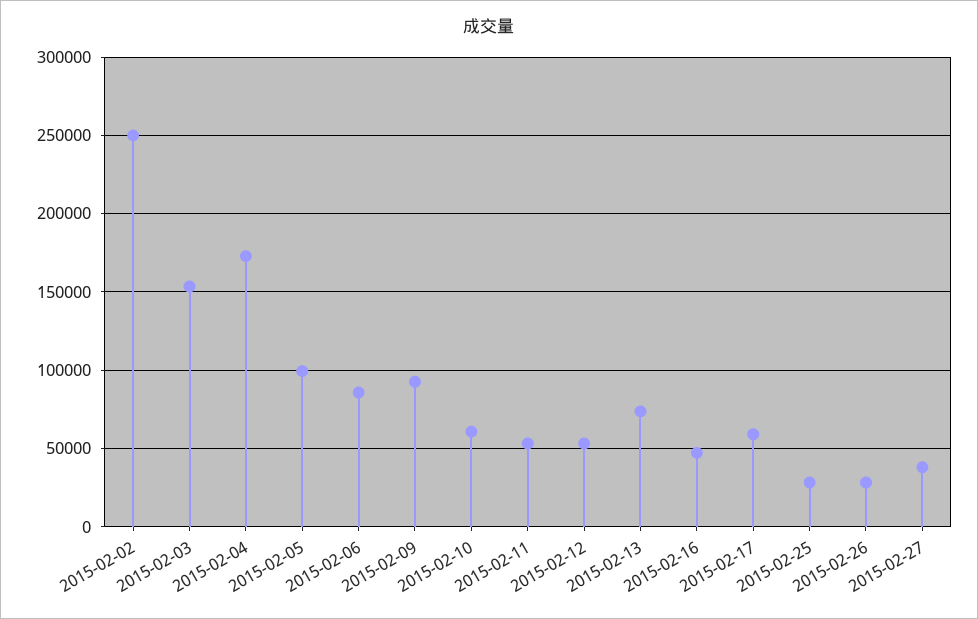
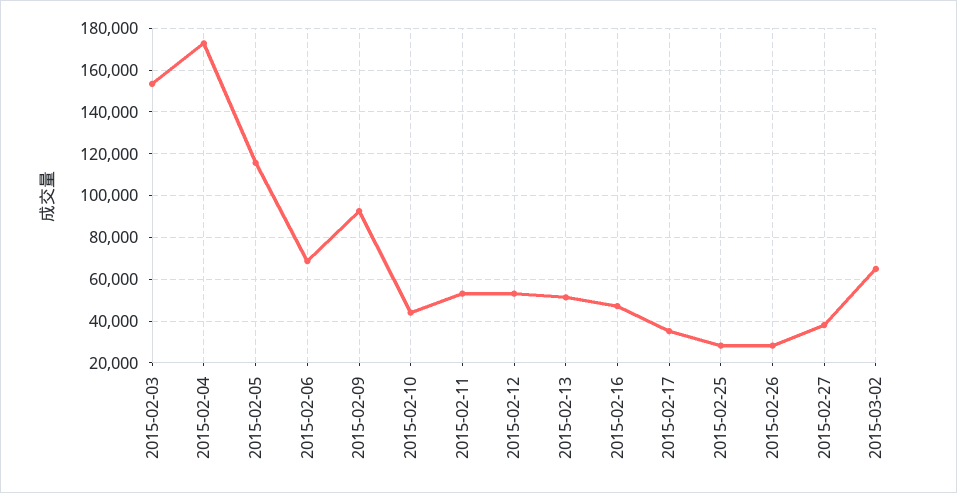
2015-02-02: 250000 -> none
2015-02-05: 100000 -> 115000
2015-02-06: 85000 -> 70000
2015-02-10: 60000 -> 45000
2015-02-13: 75000 -> 50000
2015-02-17: 60000 -> 35000
2015-03-02: none -> 65000

